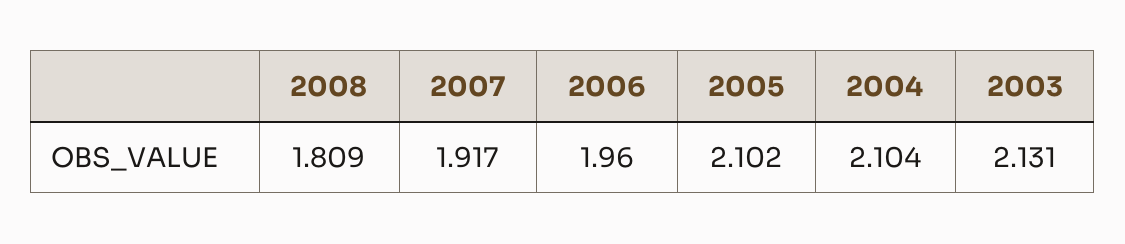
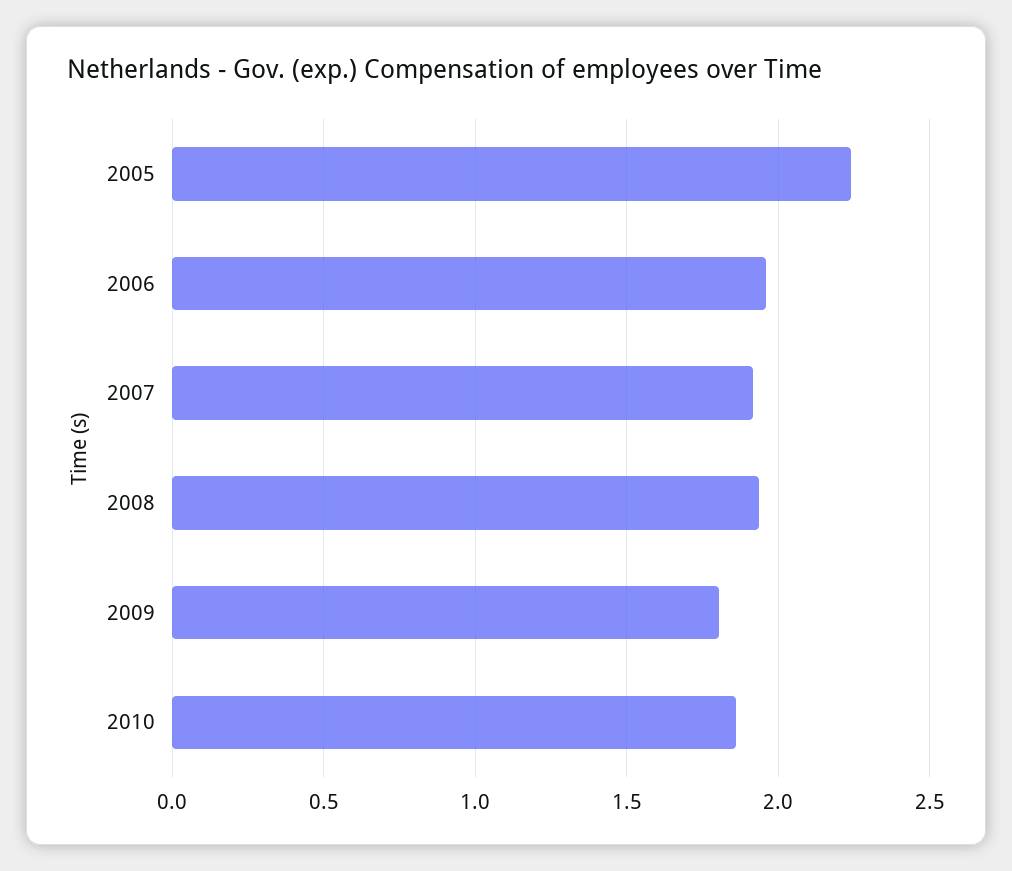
2008: 1.809 -> 1.95
2005: 2.102 -> 2.25
2004: 2.104 -> none
2003: 2.131 -> none
2009: none -> 1.8
2010: none -> 1.85

